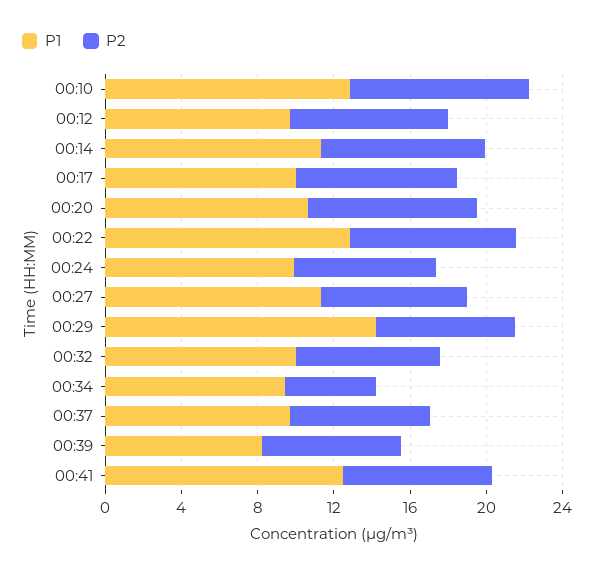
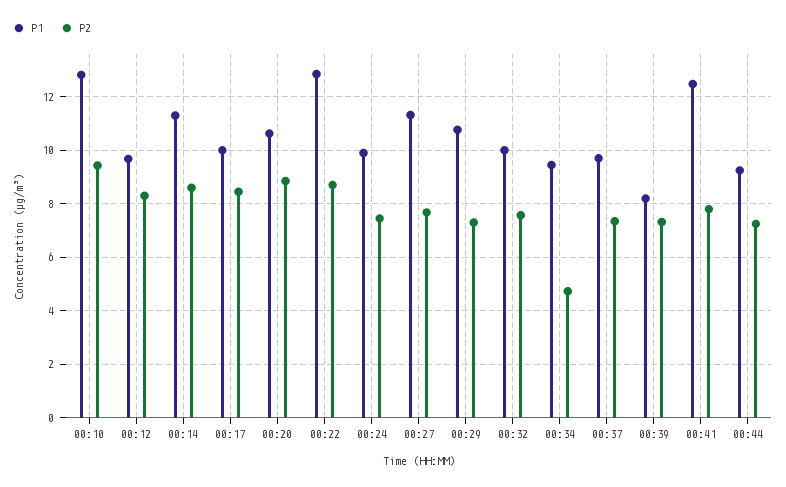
P1, 00:29: 14 -> 10.75
P1, 00:44: none -> 9.25
P2, 00:44: none -> 7.25

